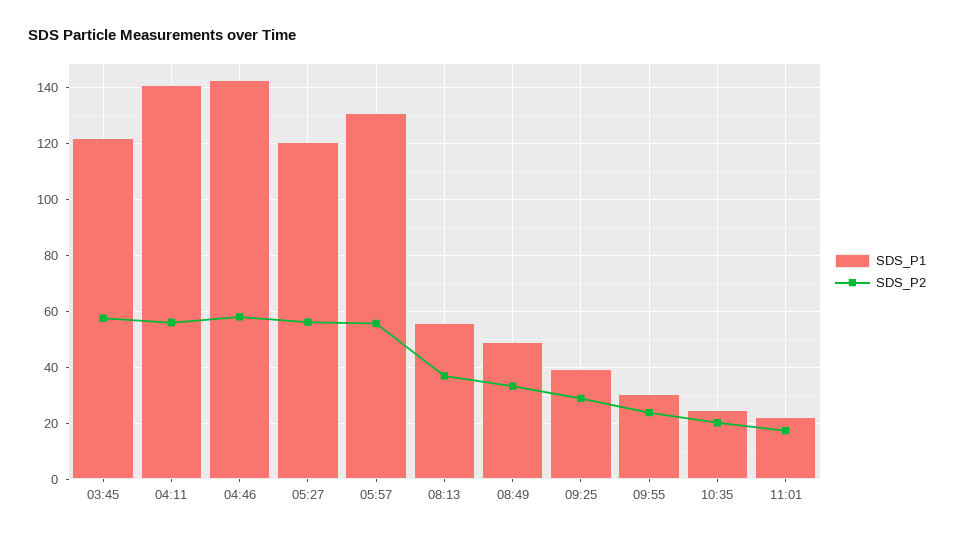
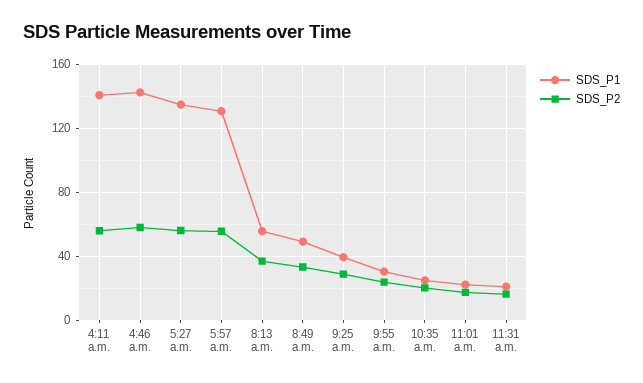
SDS_P1, 03:45: 122.5 -> none
SDS_P2, 03:45: 57.5 -> none
SDS_P1, 05:27: 120 -> 135
SDS_P1, 11:31 a.m.: none -> 20
SDS_P2, 11:31 a.m.: none -> 15

